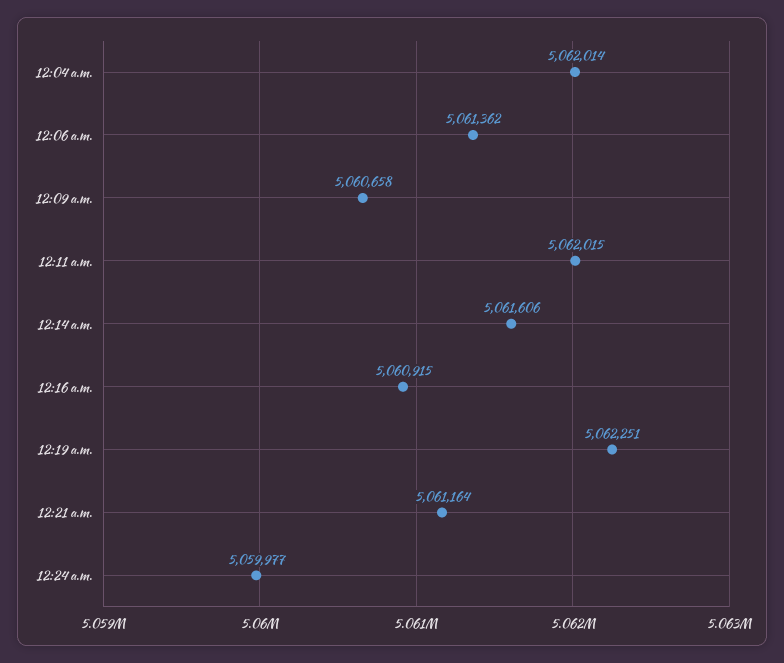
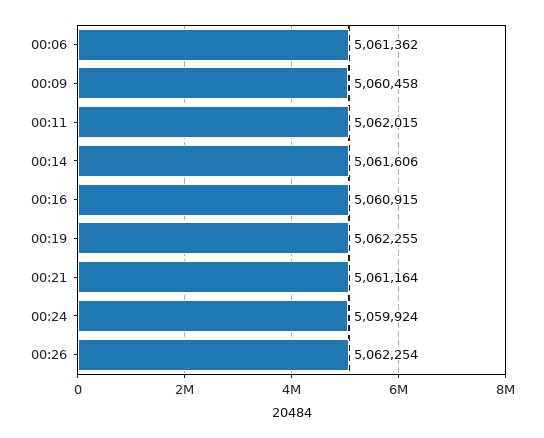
12:04 a.m.: 5062014 -> none
12:09 a.m.: 5060658 -> 5060458
12:19 a.m.: 5062251 -> 5062255
12:24 a.m.: 5059977 -> 5059924
00:26: none -> 5062254

